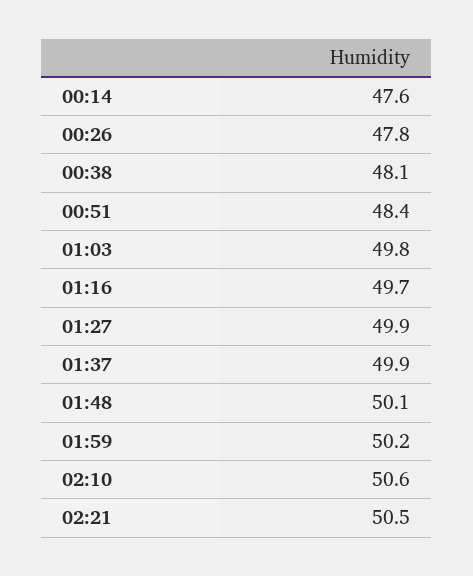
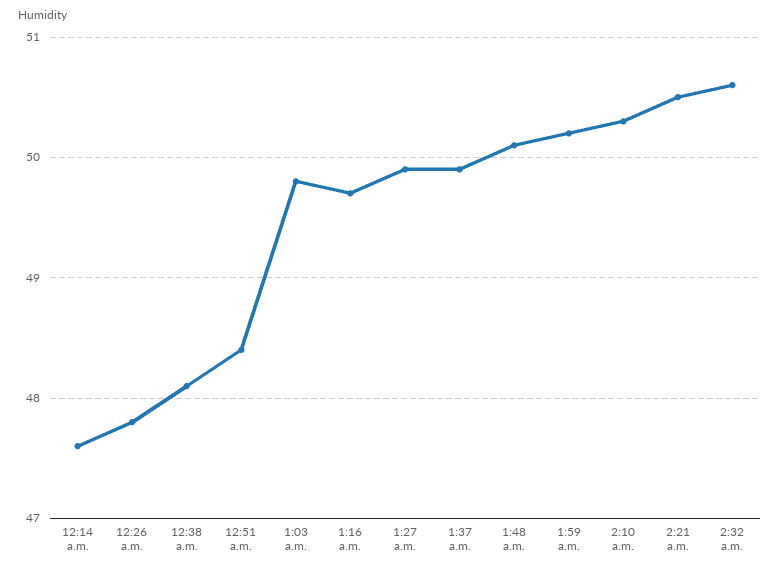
02:10: 50.6 -> 50.3
2:32 a.m.: none -> 50.6

